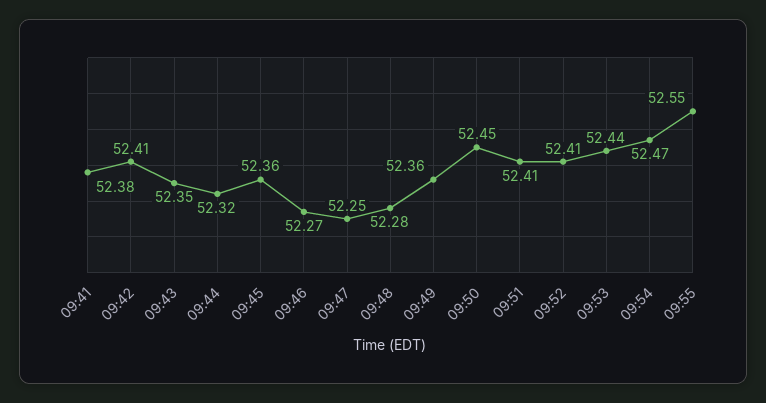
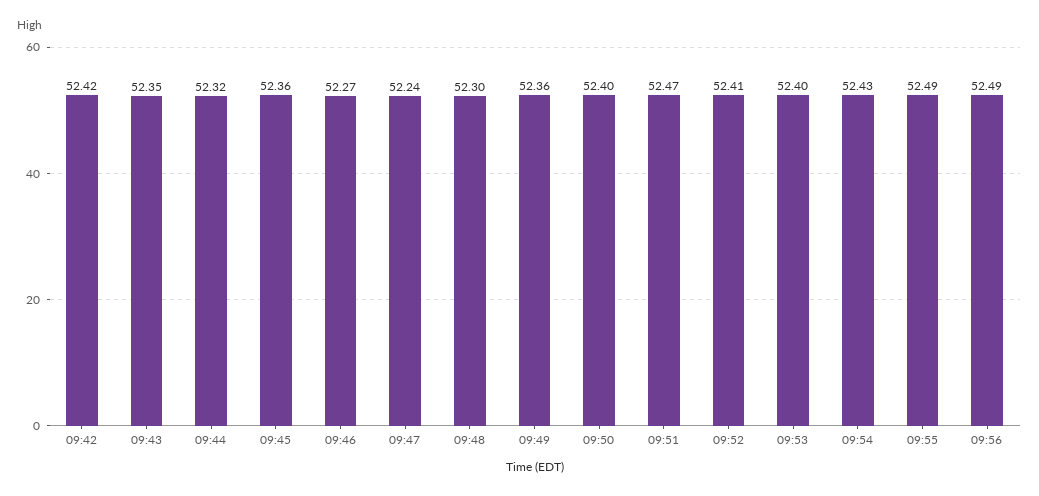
09:41: 52.38 -> none
09:42: 52.41 -> 52.42
09:47: 52.25 -> 52.24
09:48: 52.28 -> 52.3
09:50: 52.45 -> 52.4
09:51: 52.41 -> 52.47
09:53: 52.44 -> 52.4
09:54: 52.47 -> 52.43
09:55: 52.55 -> 52.49
09:56: none -> 52.49

